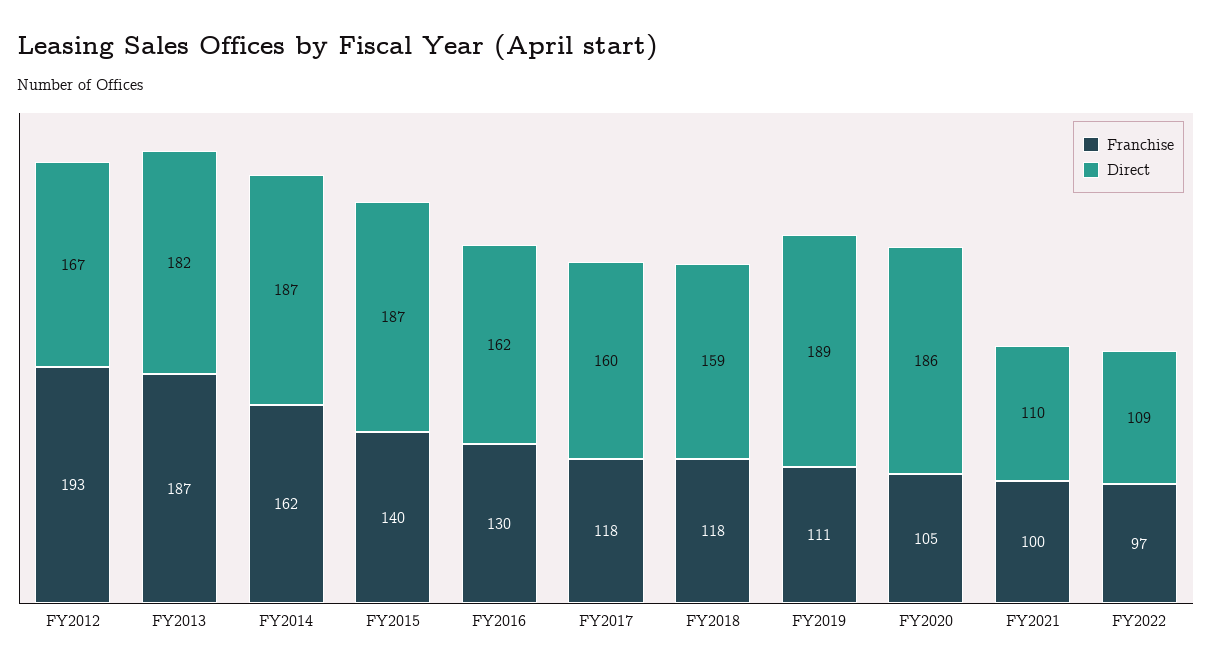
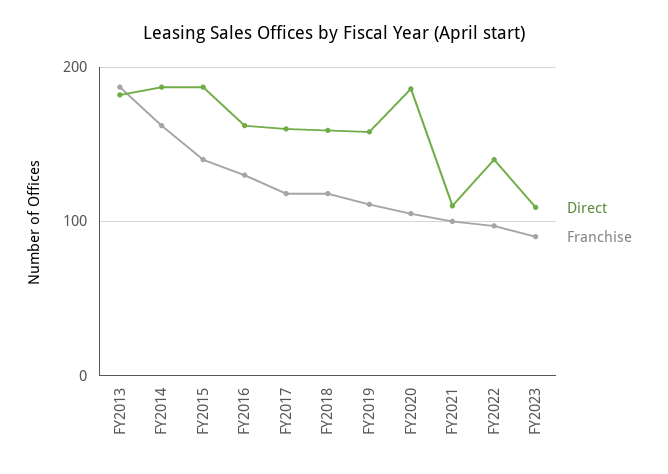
Franchise, FY2012: 193 -> none
Direct, FY2012: 167 -> none
Direct, FY2019: 189 -> 160
Direct, FY2022: 109 -> 140
Direct, FY2023: none -> 110
Franchise, FY2023: none -> 90

